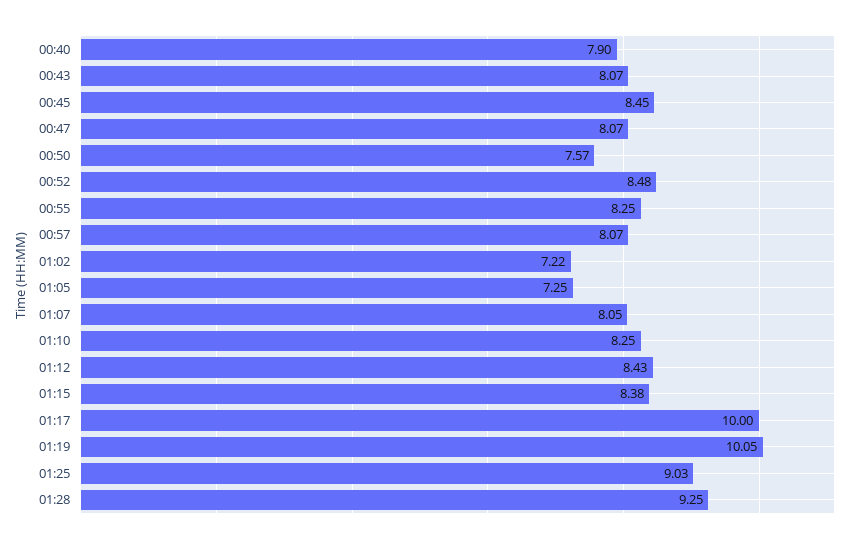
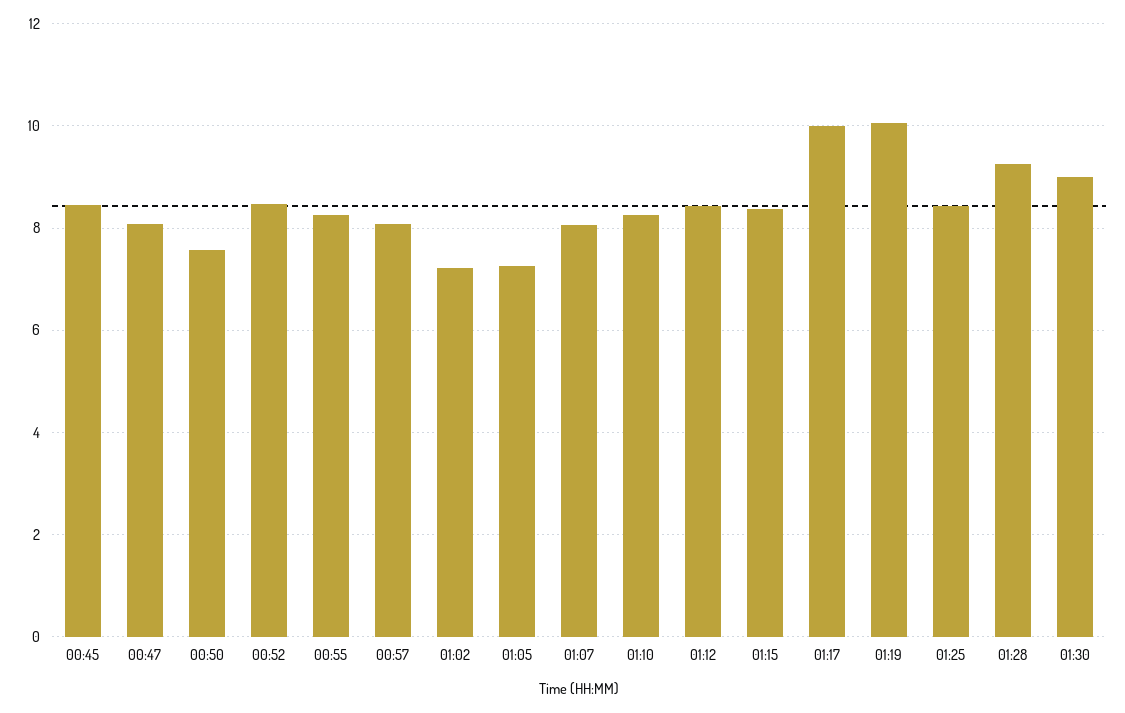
00:40: 7.9 -> none
00:43: 8.07 -> none
01:25: 9.03 -> 8.4
01:30: none -> 9

